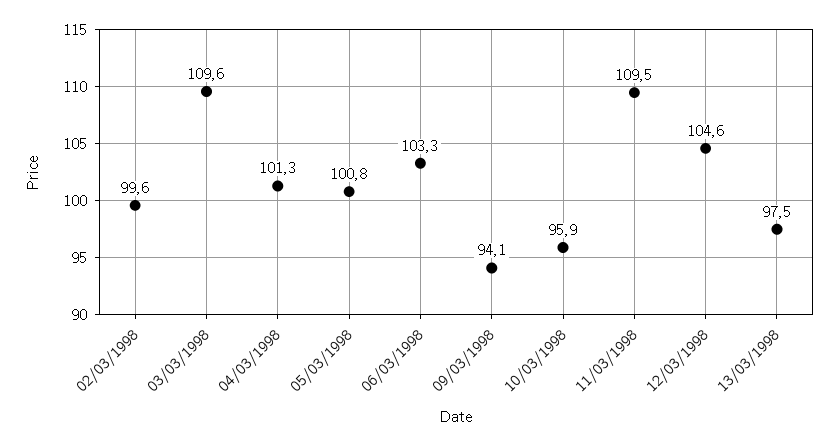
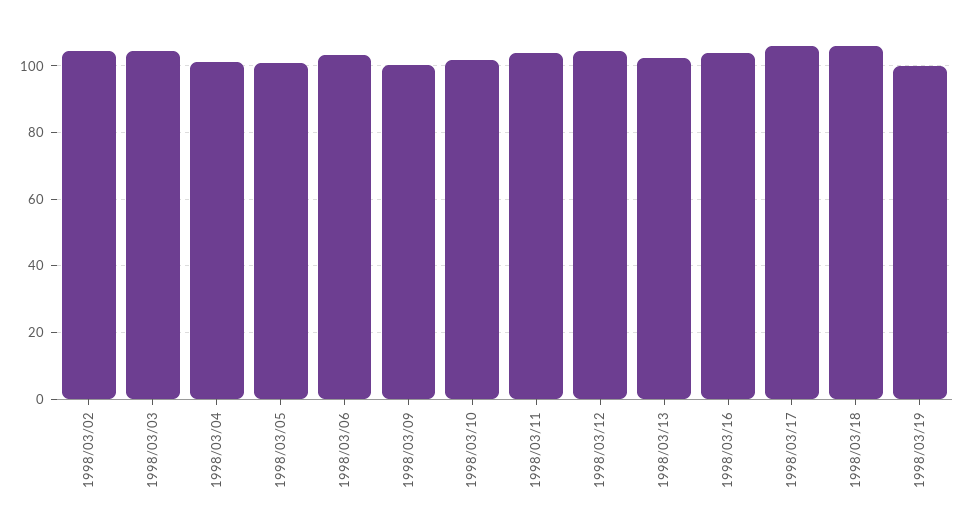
02/03/1998: 99.6 -> 104
03/03/1998: 109.6 -> 104
09/03/1998: 94.1 -> 100
10/03/1998: 95.9 -> 102
11/03/1998: 109.5 -> 104
13/03/1998: 97.5 -> 102
1998/03/16: none -> 104
1998/03/17: none -> 106
1998/03/18: none -> 106
1998/03/19: none -> 100

